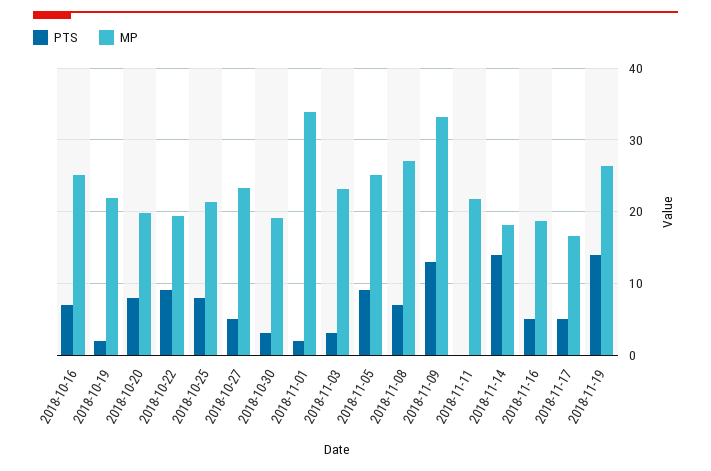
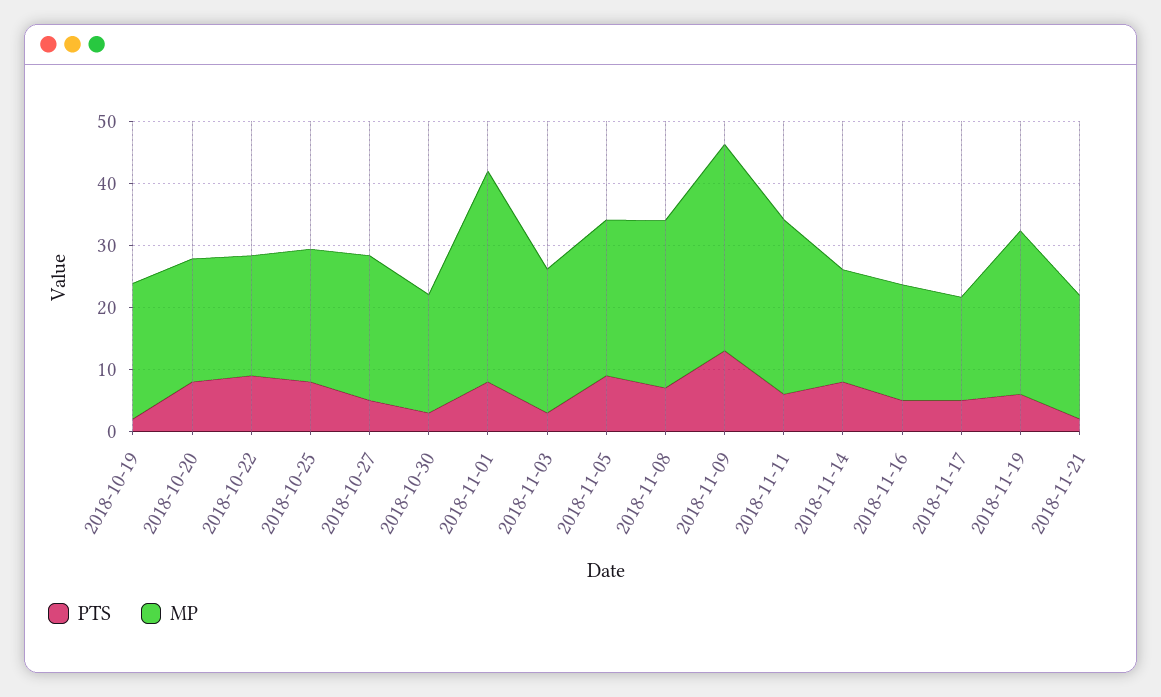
PTS, 2018-10-16: 7 -> none
MP, 2018-10-16: 25 -> none
PTS, 2018-11-01: 2 -> 8
PTS, 2018-11-11: 0 -> 6
MP, 2018-11-11: 22 -> 28
PTS, 2018-11-14: 14 -> 8
PTS, 2018-11-19: 14 -> 6
PTS, 2018-11-21: none -> 2
MP, 2018-11-21: none -> 20

